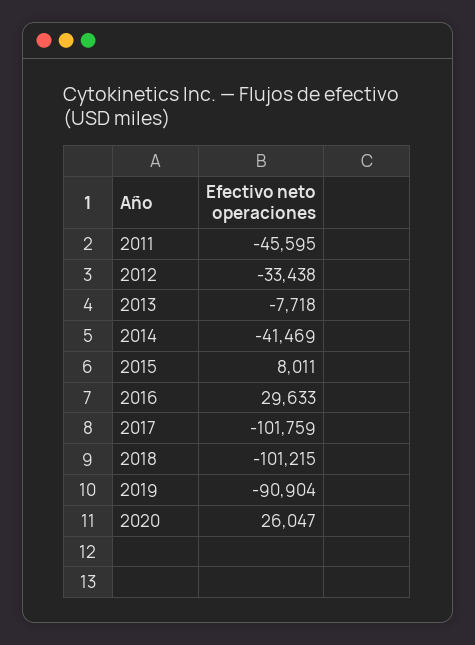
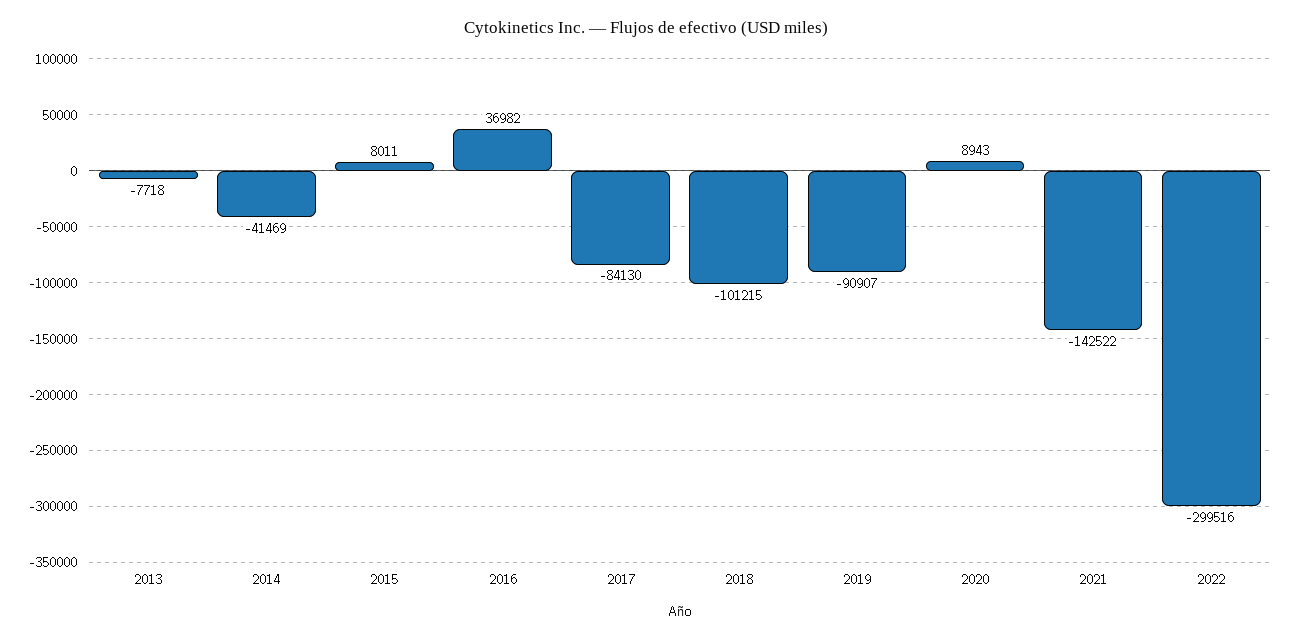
2011: -45595 -> none
2012: -33438 -> none
2016: 29633 -> 36982
2017: -101759 -> -84130
2019: -90904 -> -90907
2020: 26047 -> 8943
2021: none -> -142522
2022: none -> -299516

